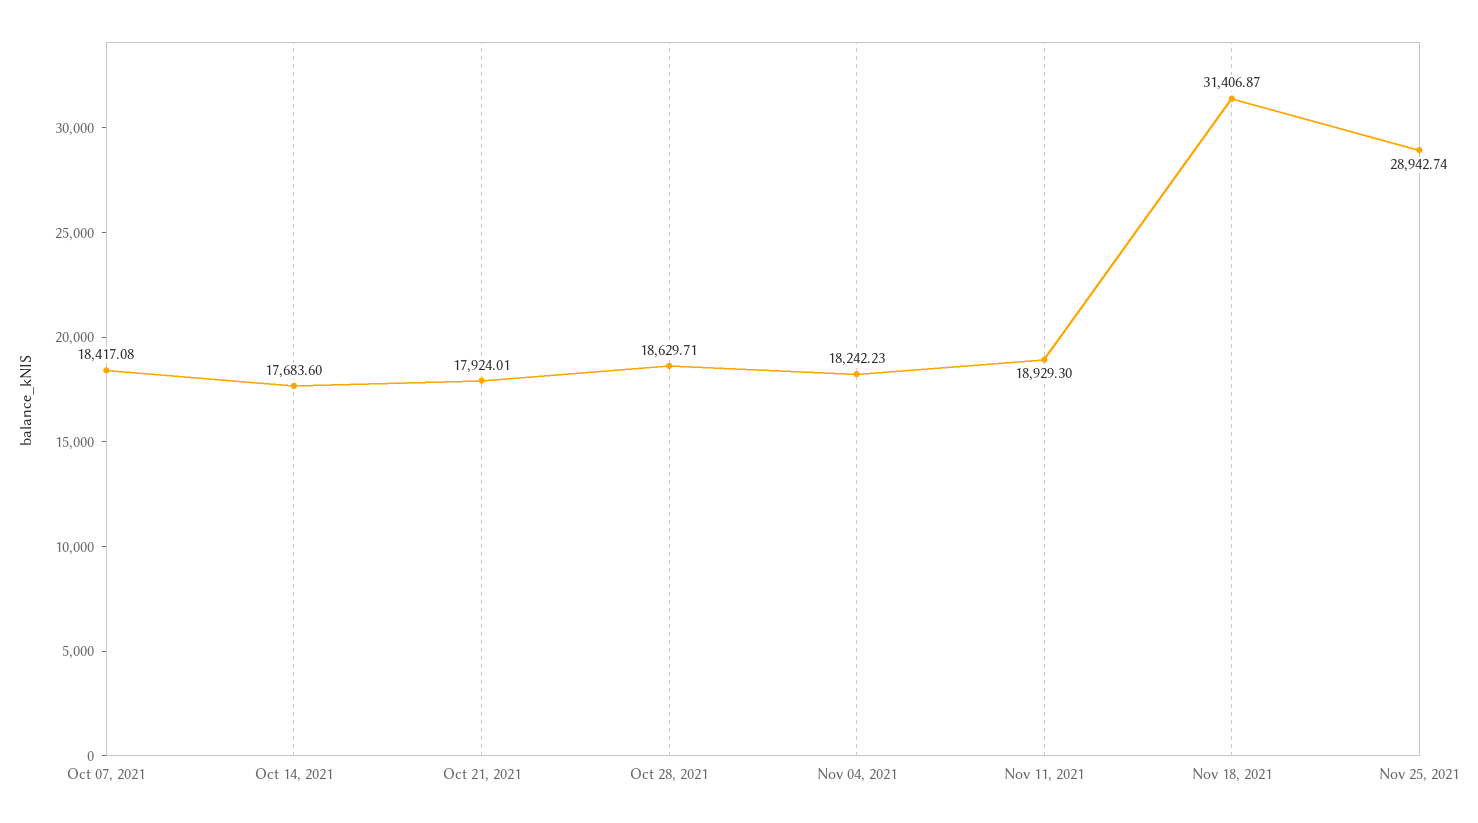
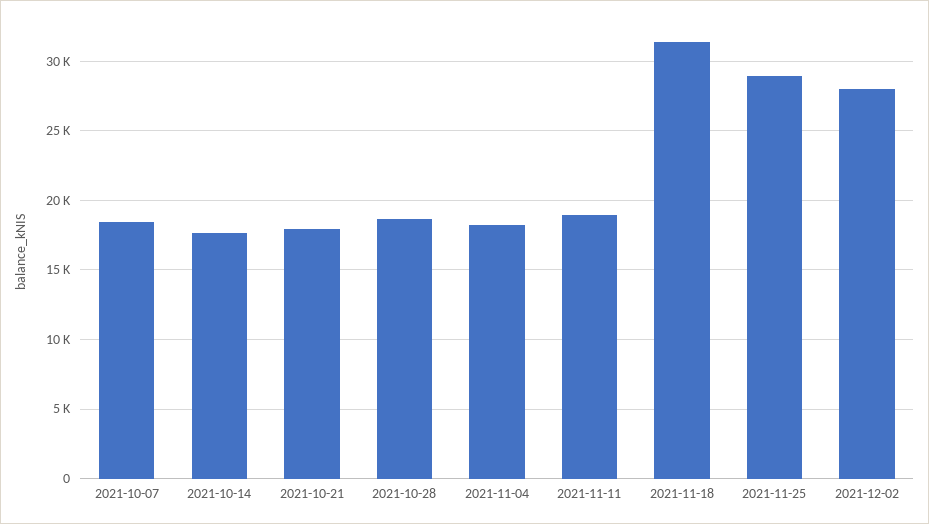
2021-12-02: none -> 28000

